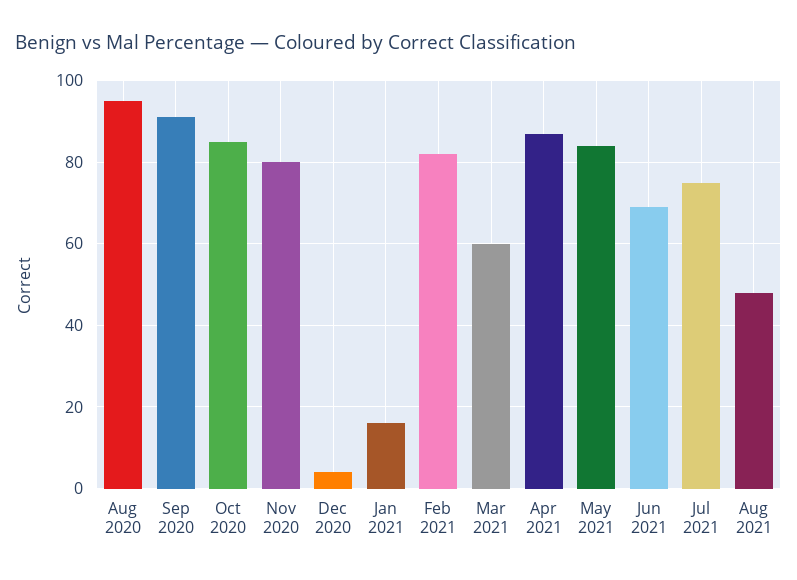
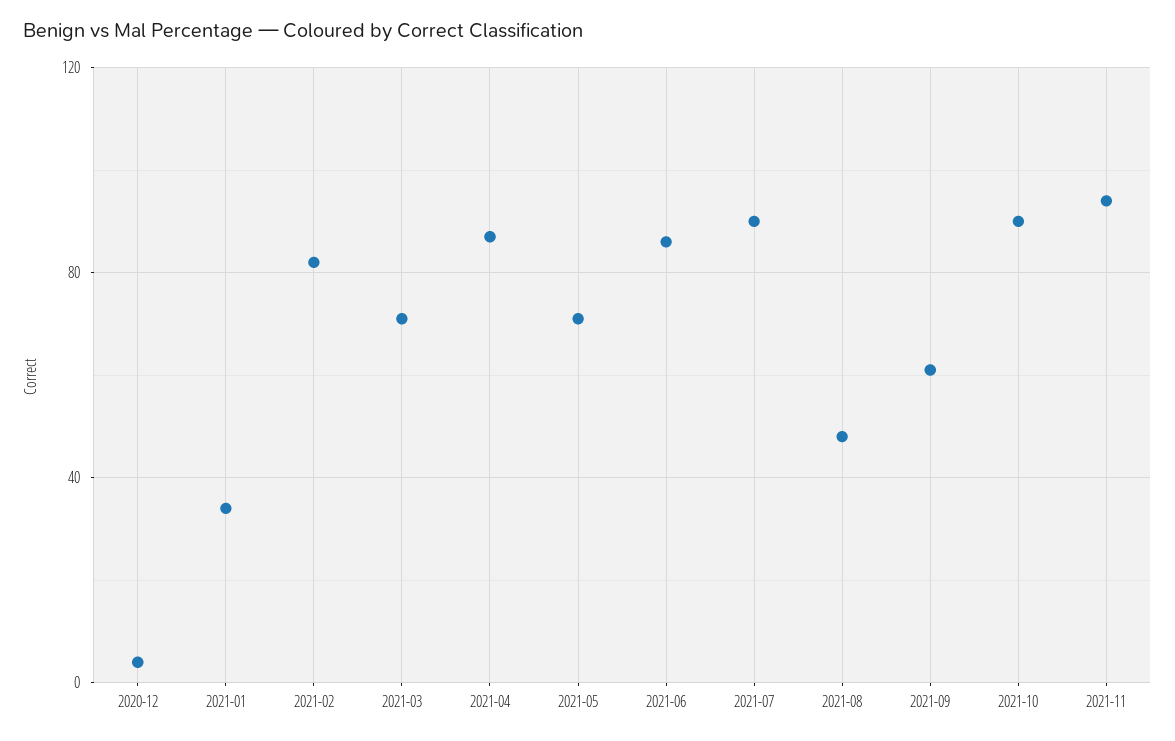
Aug 2020: 95 -> none
Sep 2020: 90 -> none
Oct 2020: 85 -> none
Nov 2020: 80 -> none
Jan 2021: 15 -> 35
Mar 2021: 60 -> 70
May 2021: 85 -> 70
Jun 2021: 70 -> 85
Jul 2021: 75 -> 90
2021-09: none -> 60
2021-10: none -> 90
2021-11: none -> 95

